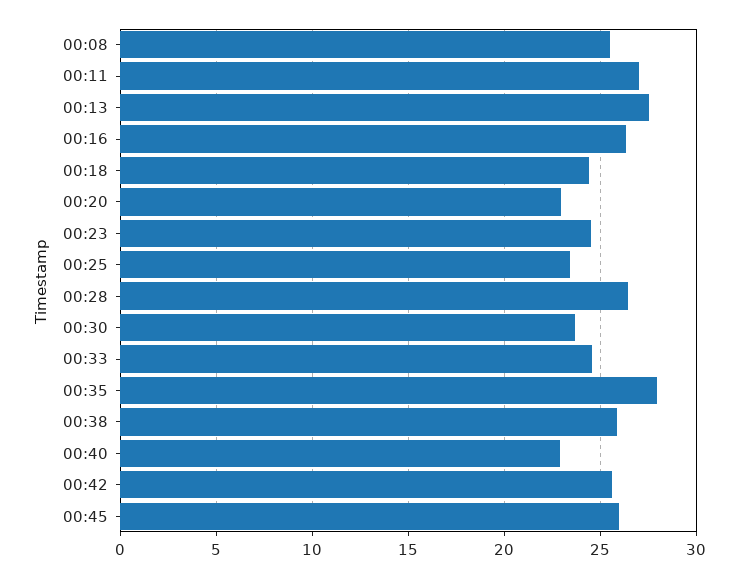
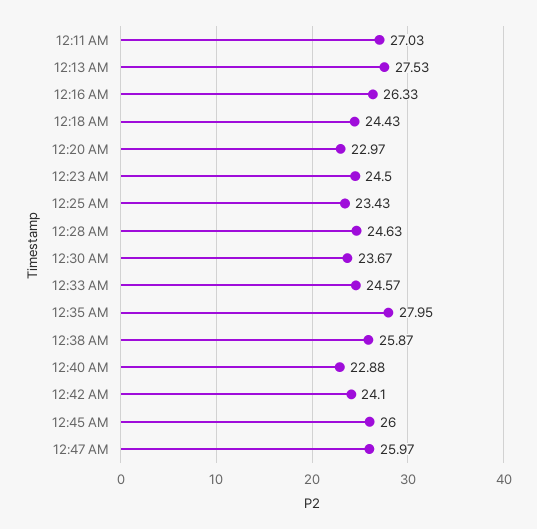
00:08: 25.5 -> none
00:28: 26.5 -> 24.63
00:42: 25.5 -> 24.1
12:47 AM: none -> 25.97

